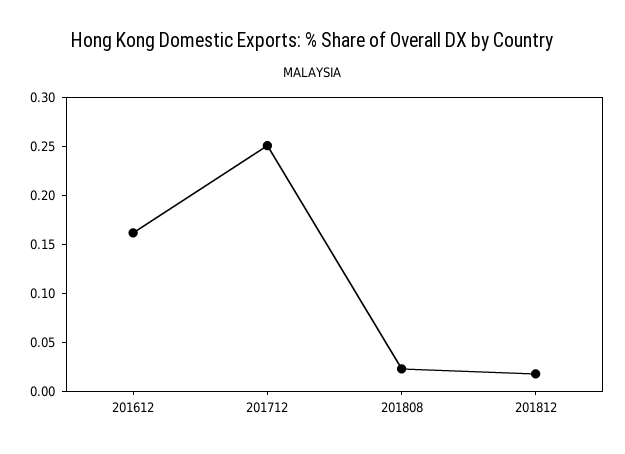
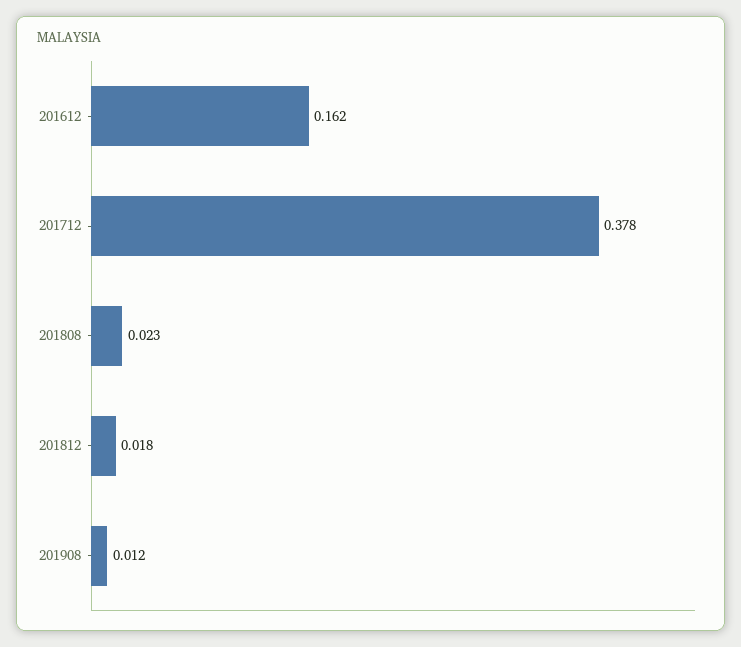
201712: 0.25 -> 0.378
201908: none -> 0.012

